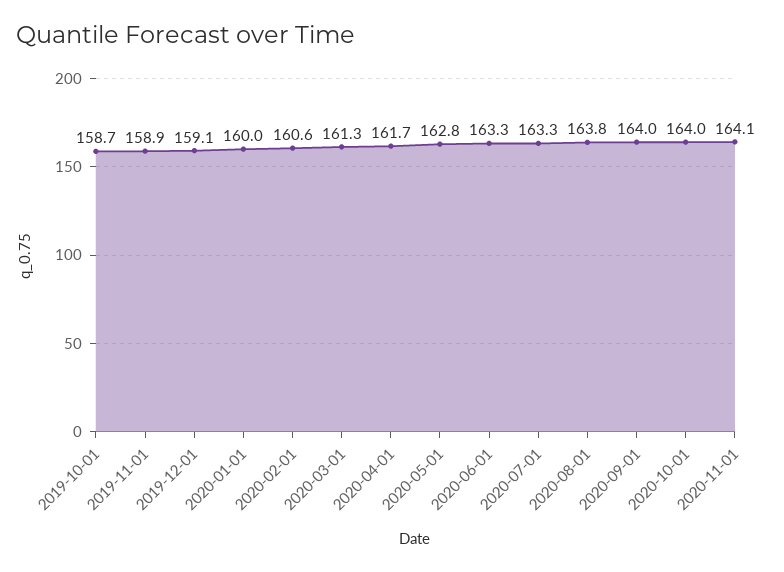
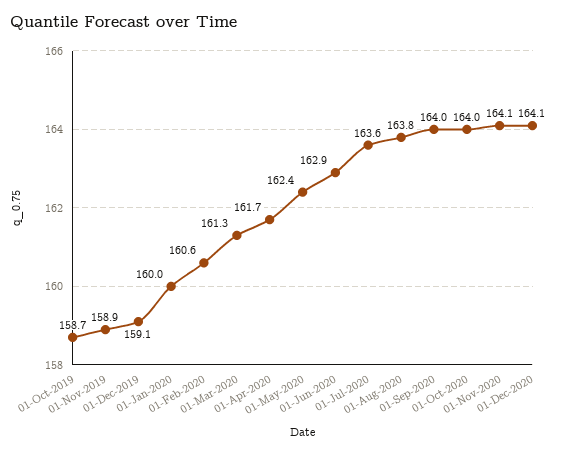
2020-05-01: 162.8 -> 162.4
2020-06-01: 163.3 -> 162.9
2020-07-01: 163.3 -> 163.6
01-Dec-2020: none -> 164.1

